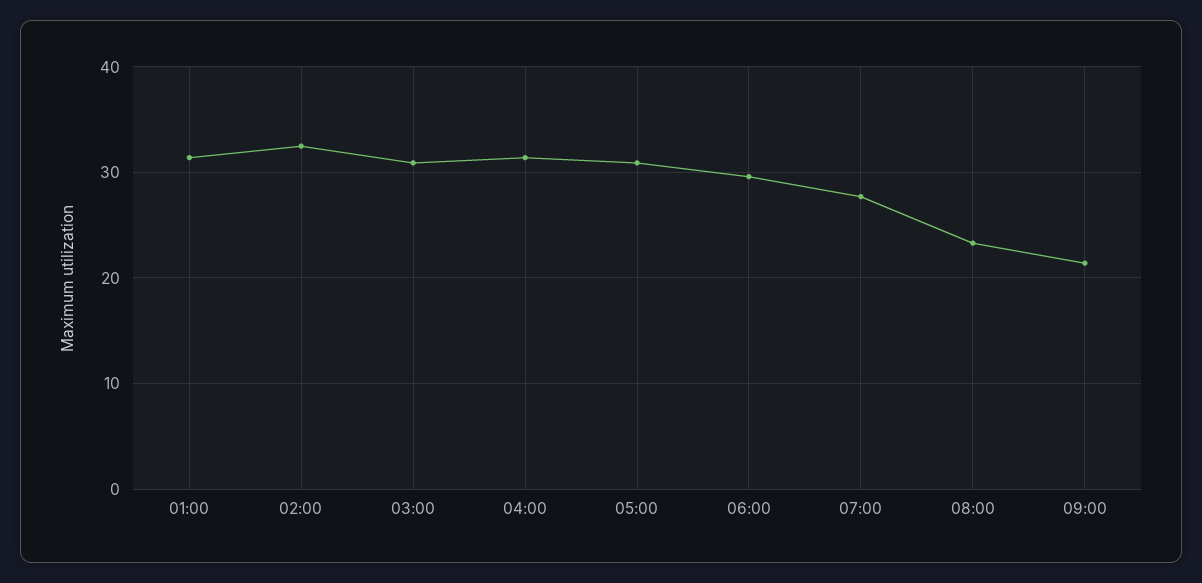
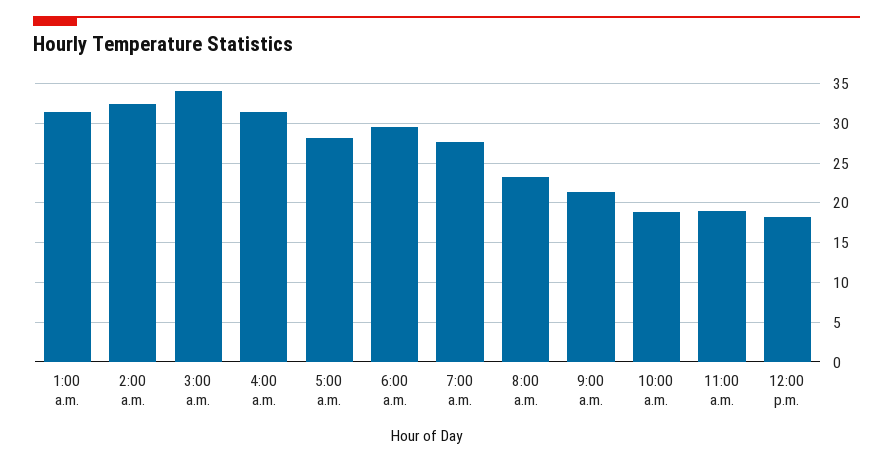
03:00: 31 -> 34
05:00: 31 -> 28
10:00 a.m.: none -> 19
11:00 a.m.: none -> 19
12:00 p.m.: none -> 18

